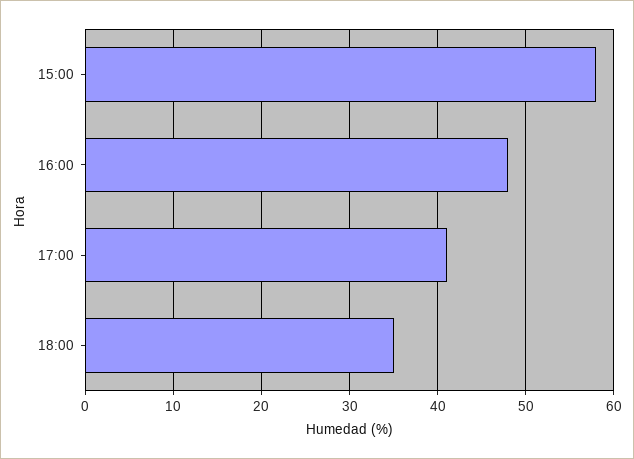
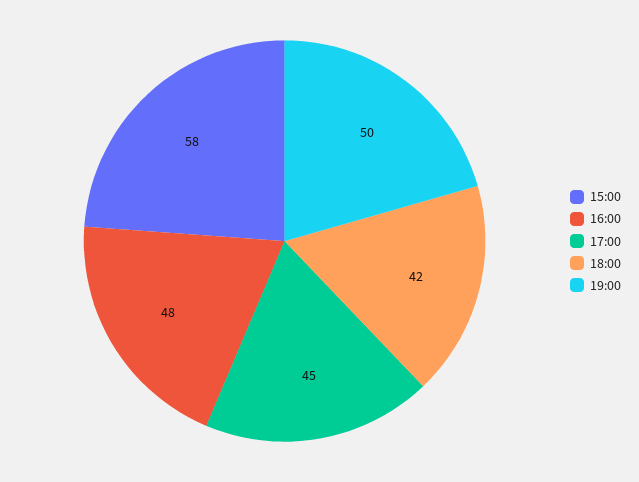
17:00: 41 -> 45
18:00: 35 -> 42
19:00: none -> 50

